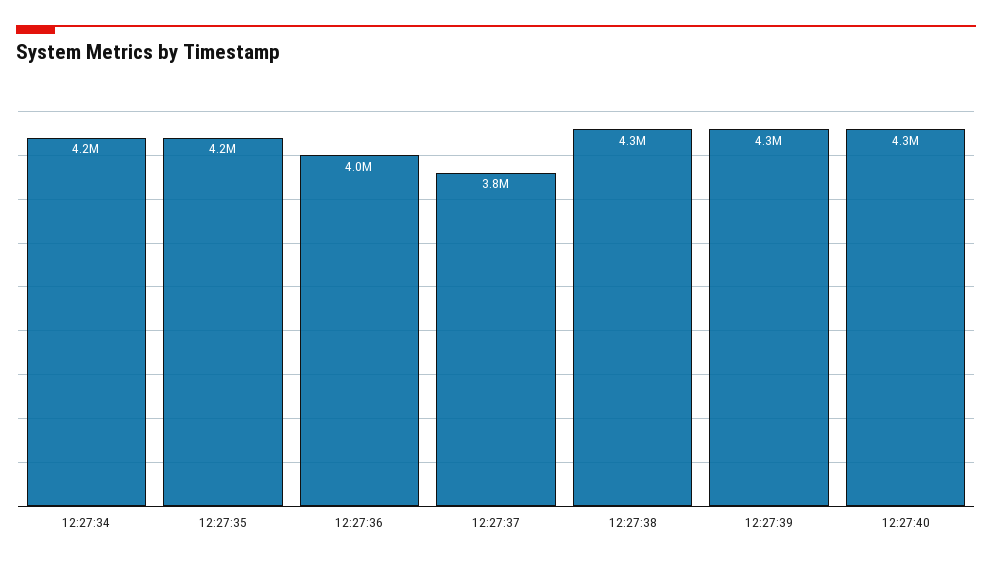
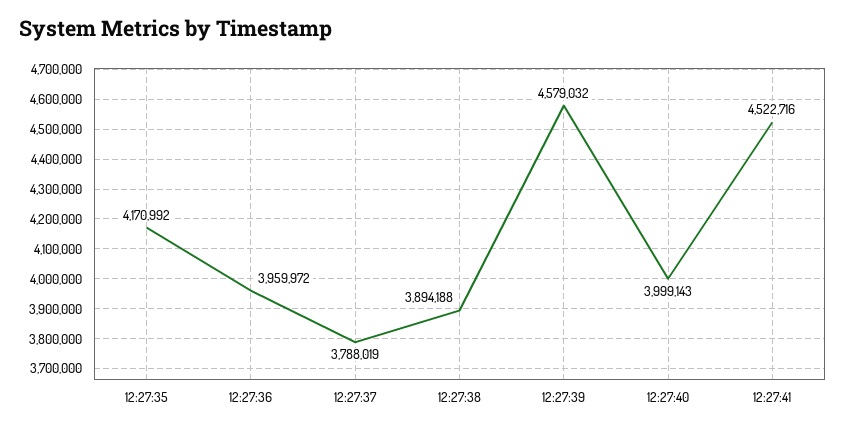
12:27:34: 4200000 -> none
12:27:38: 4300000 -> 3894188
12:27:39: 4300000 -> 4579032
12:27:40: 4300000 -> 3999143
12:27:41: none -> 4522716

